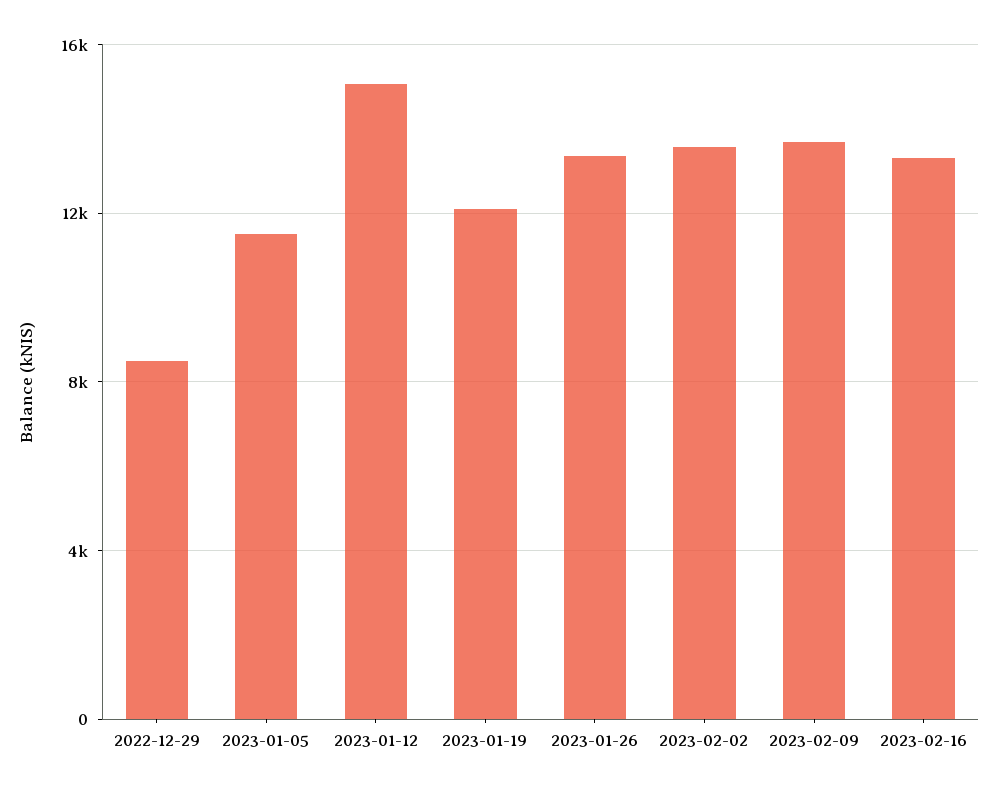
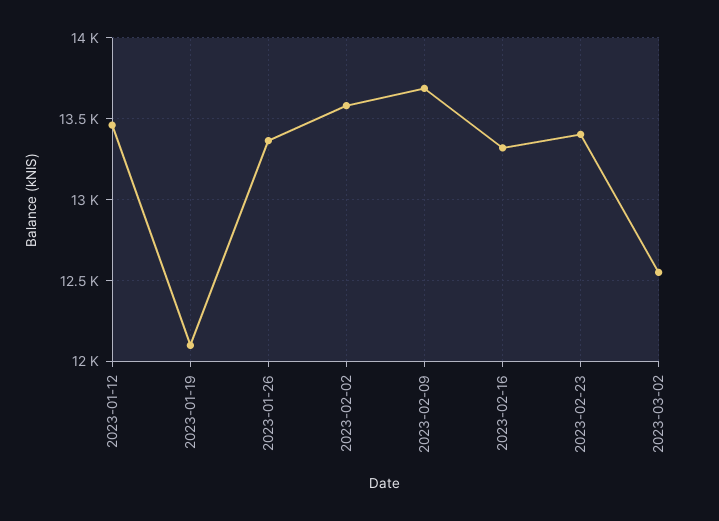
2022-12-29: 8500 -> none
2023-01-05: 11500 -> none
2023-01-12: 15000 -> 13450
2023-02-23: none -> 13400
2023-03-02: none -> 12550

